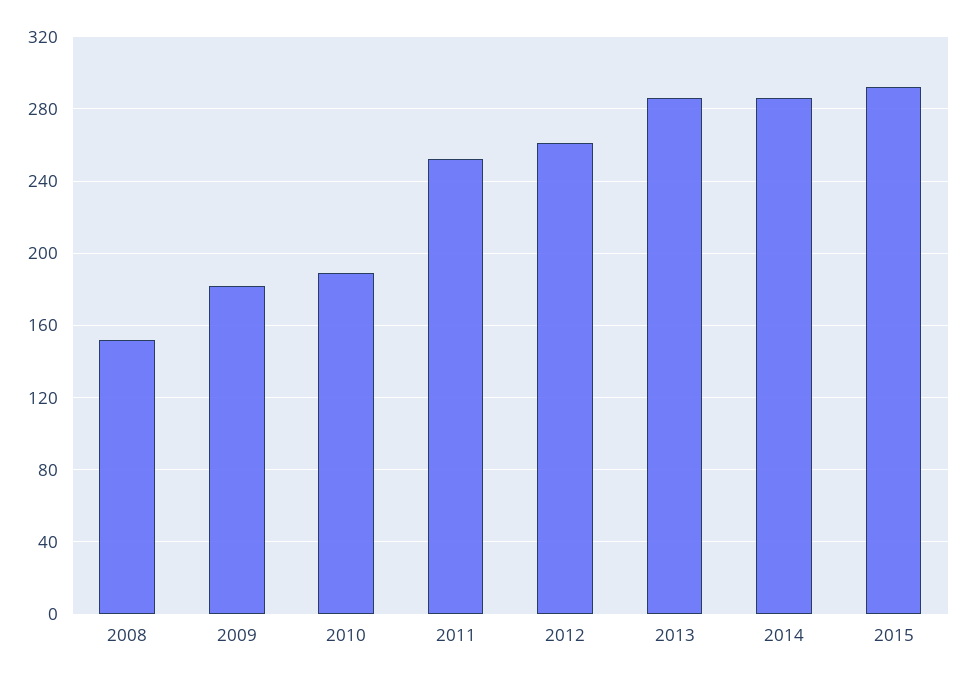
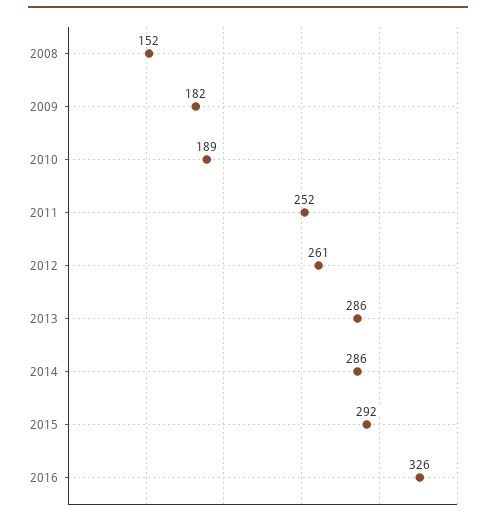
2016: none -> 326

